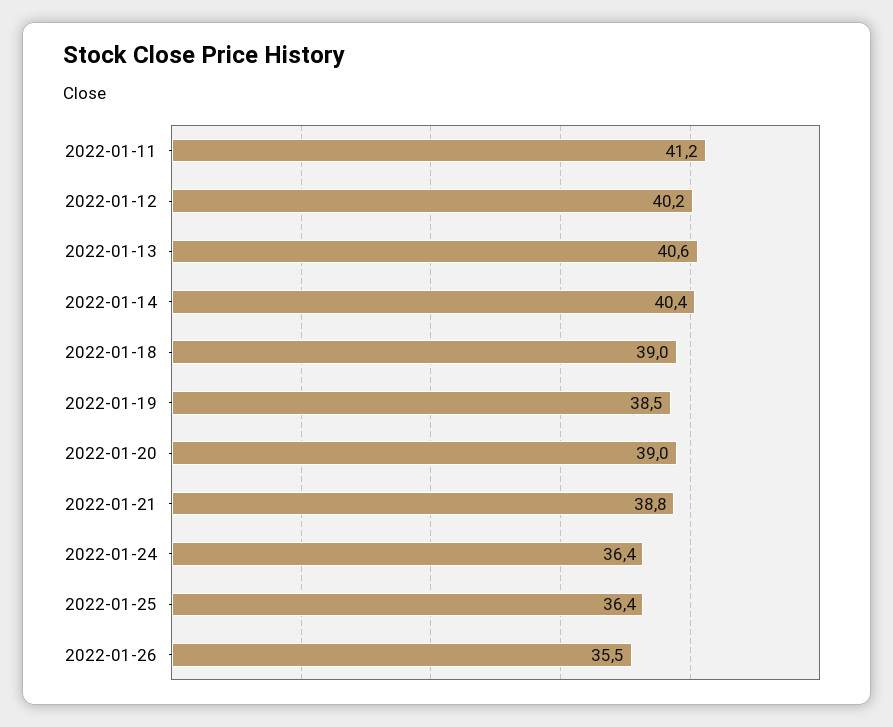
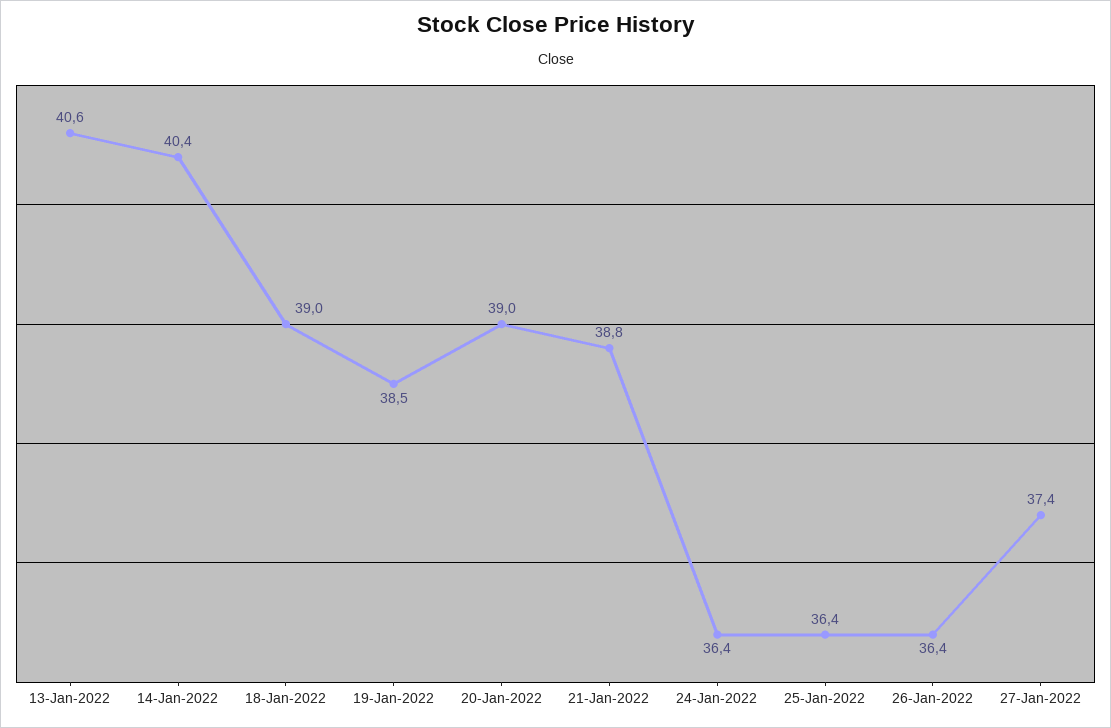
2022-01-11: 41.2 -> none
2022-01-12: 40.2 -> none
2022-01-26: 35.5 -> 36.4
27-Jan-2022: none -> 37.4

